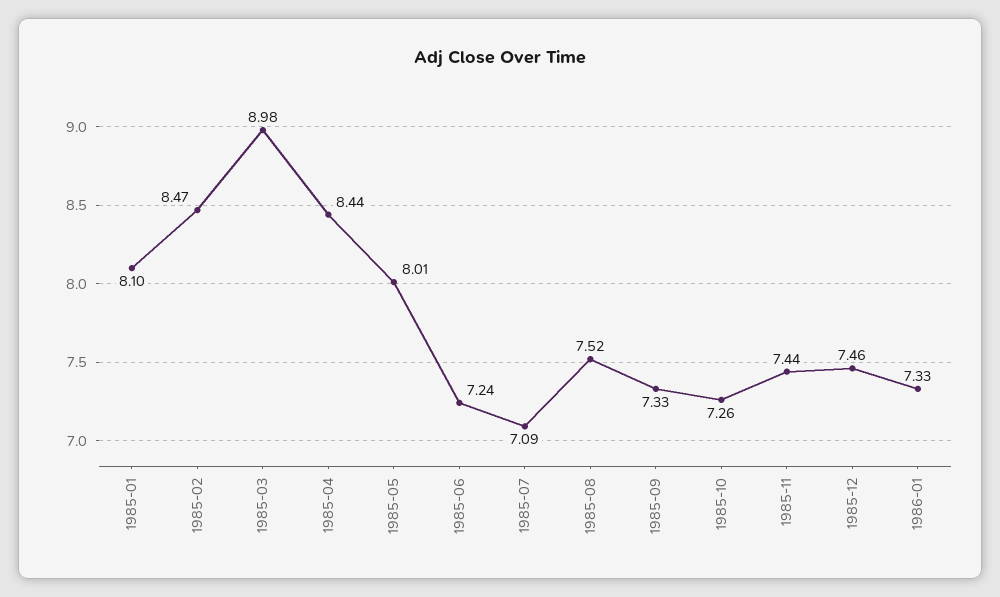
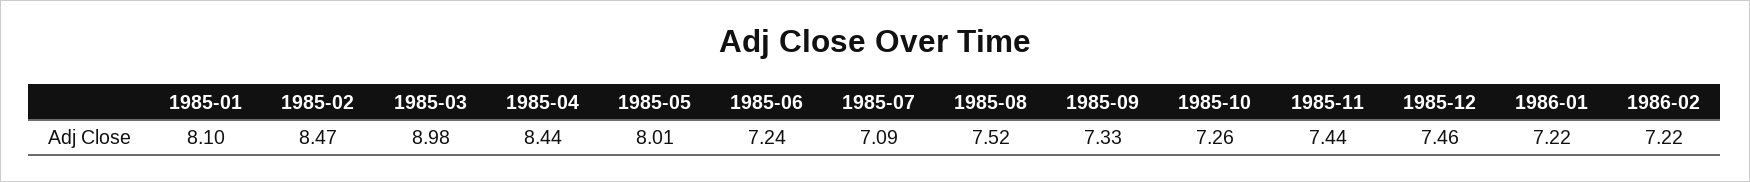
1986-01: 7.33 -> 7.22
1986-02: none -> 7.22

